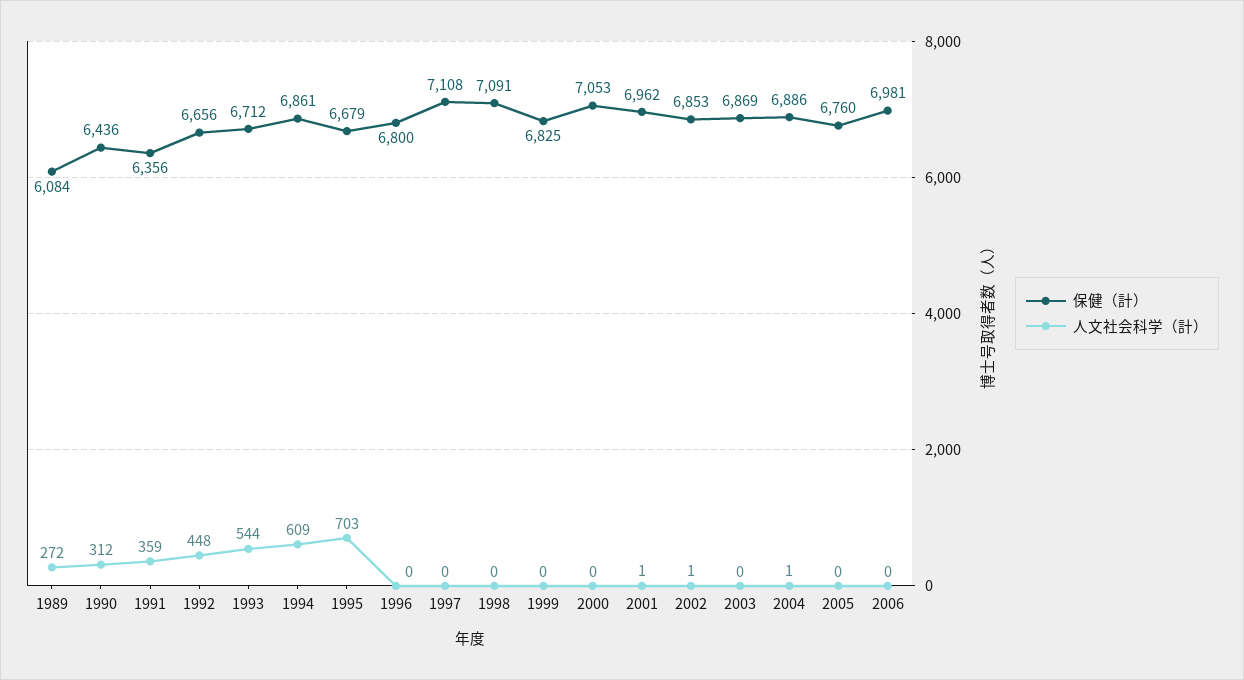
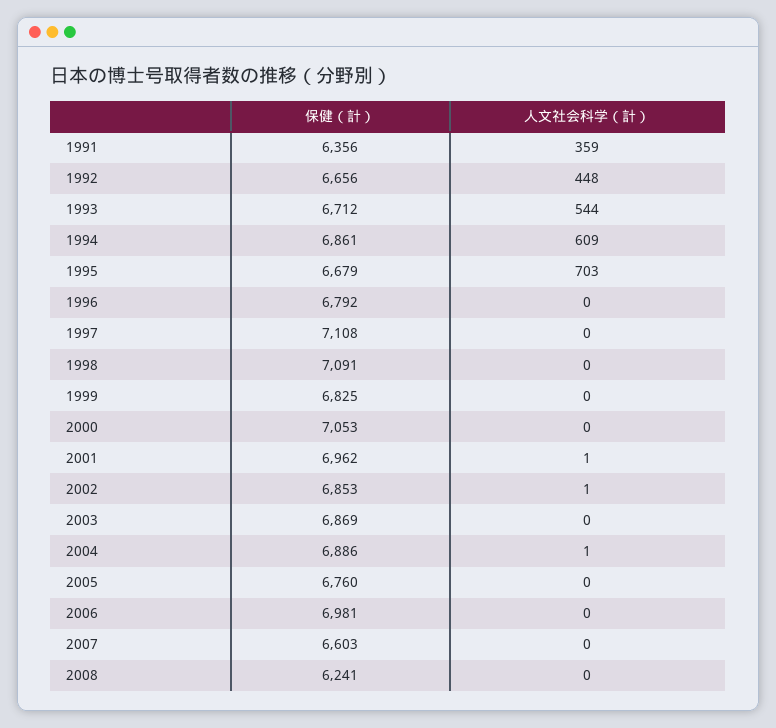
保健（計）, 1989: 6084 -> none
人文社会科学（計）, 1989: 272 -> none
保健（計）, 1990: 6436 -> none
人文社会科学（計）, 1990: 312 -> none
保健（計）, 1996: 6800 -> 6792
保健（計）, 2007: none -> 6603
人文社会科学（計）, 2007: none -> 0
保健（計）, 2008: none -> 6241
人文社会科学（計）, 2008: none -> 0

